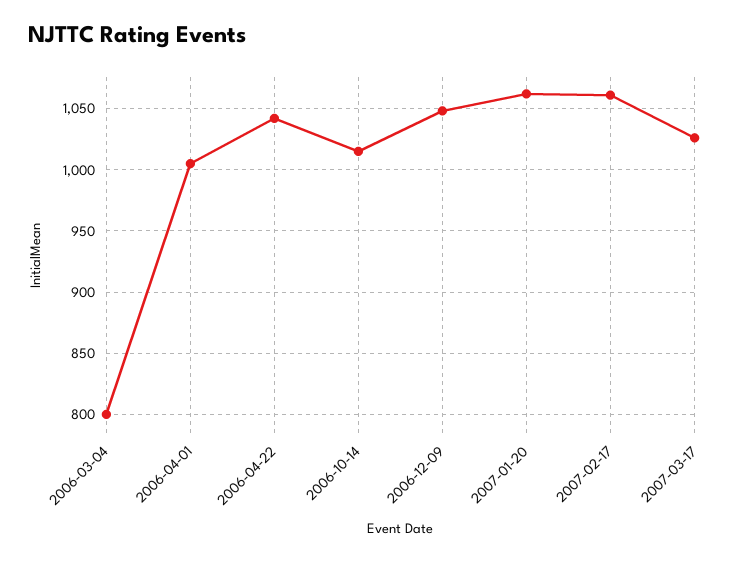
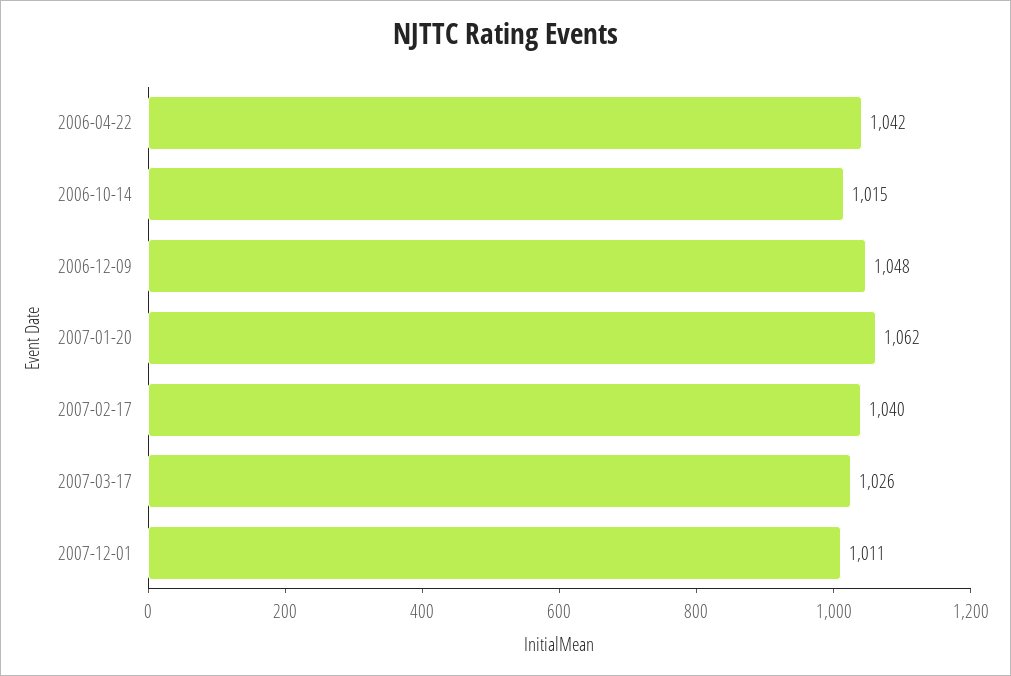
2006-03-04: 800 -> none
2006-04-01: 1005 -> none
2007-02-17: 1060 -> 1040
2007-12-01: none -> 1011

